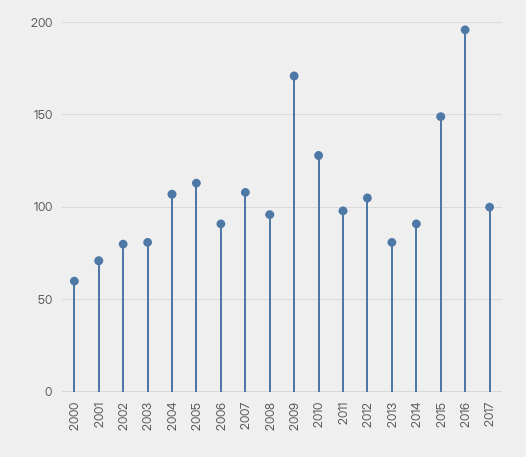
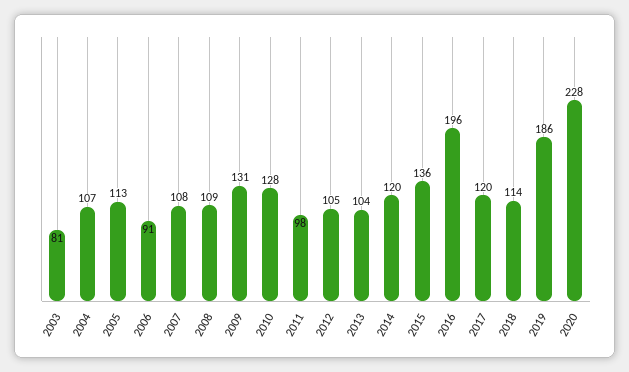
2000: 60 -> none
2001: 70 -> none
2002: 80 -> none
2008: 95 -> 109
2009: 170 -> 131
2013: 80 -> 104
2014: 90 -> 120
2015: 150 -> 136
2017: 100 -> 120
2018: none -> 114
2019: none -> 186
2020: none -> 228

